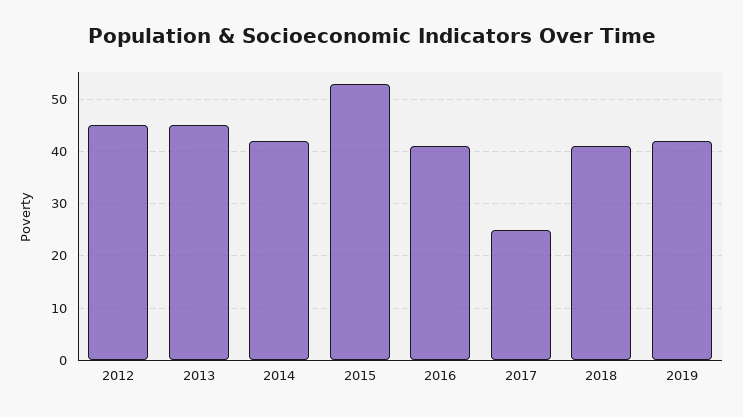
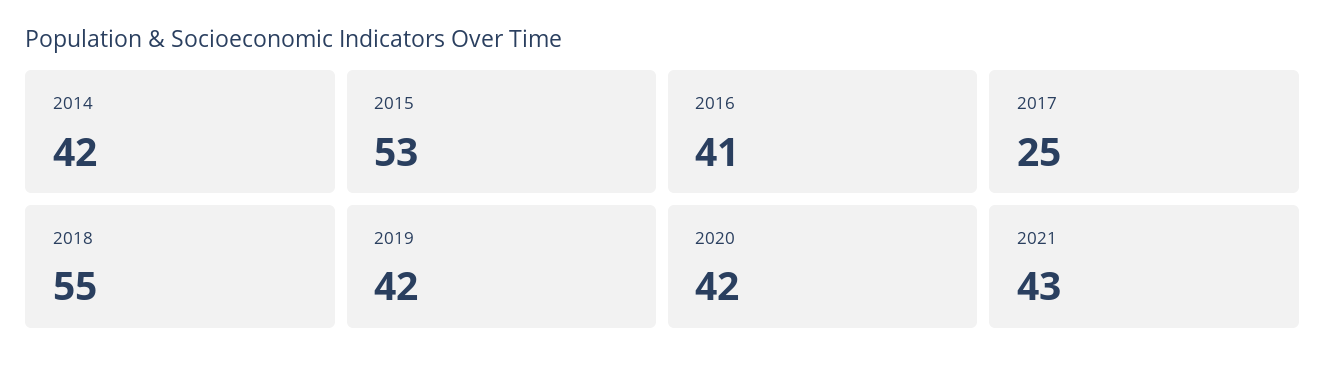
2012: 45 -> none
2013: 45 -> none
2018: 40 -> 55
2020: none -> 42
2021: none -> 43

